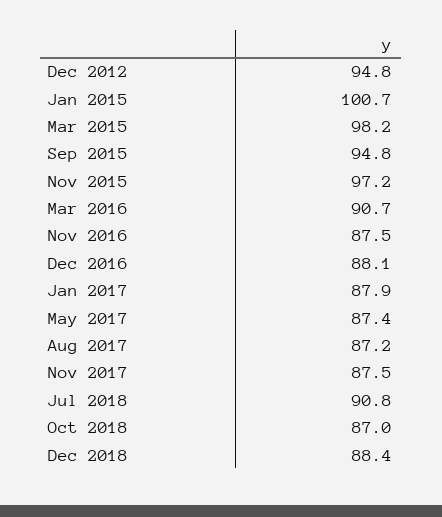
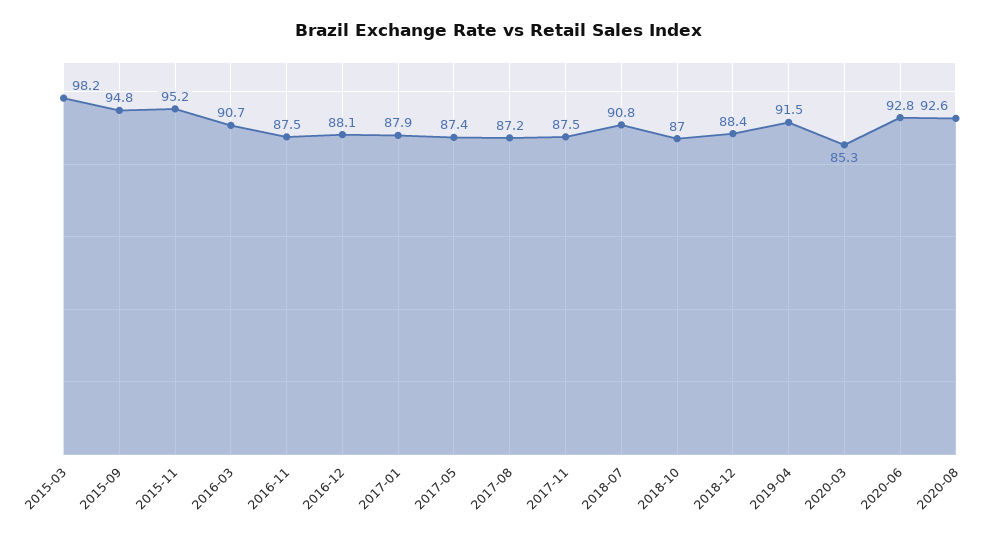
Dec 2012: 94.8 -> none
Jan 2015: 100.7 -> none
Nov 2015: 97.2 -> 95.2
2019-04: none -> 91.5
2020-03: none -> 85.3
2020-06: none -> 92.8
2020-08: none -> 92.6

